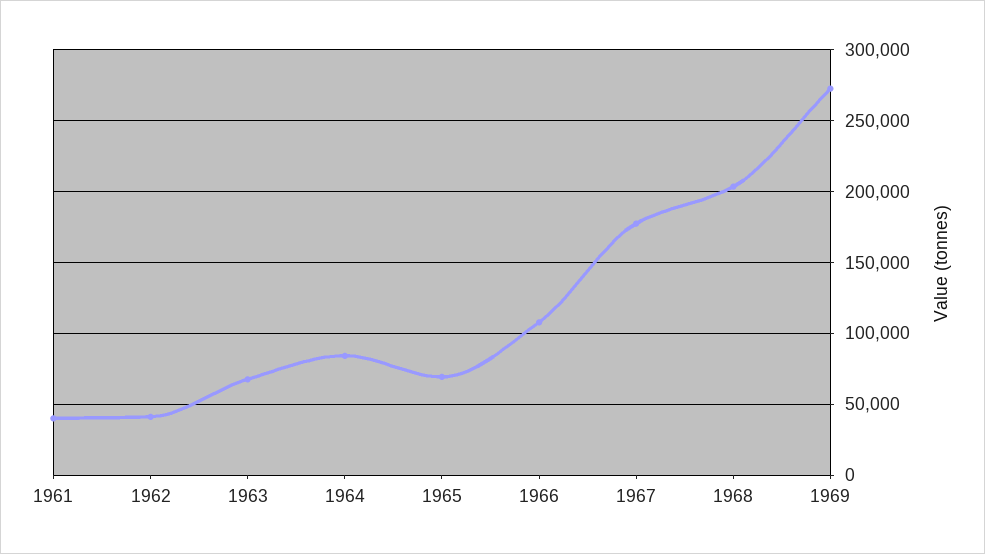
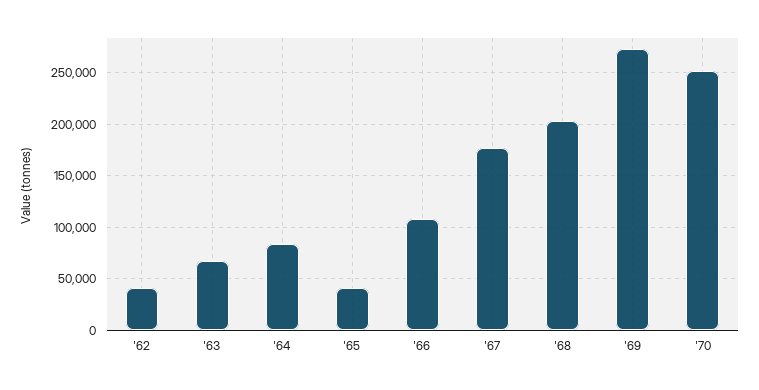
1961: 40000 -> none
1965: 70000 -> 40000
'70: none -> 250000

